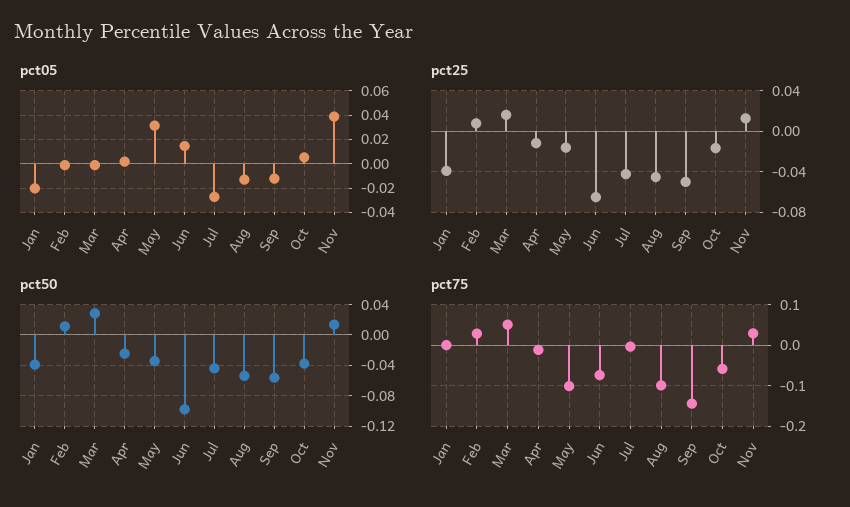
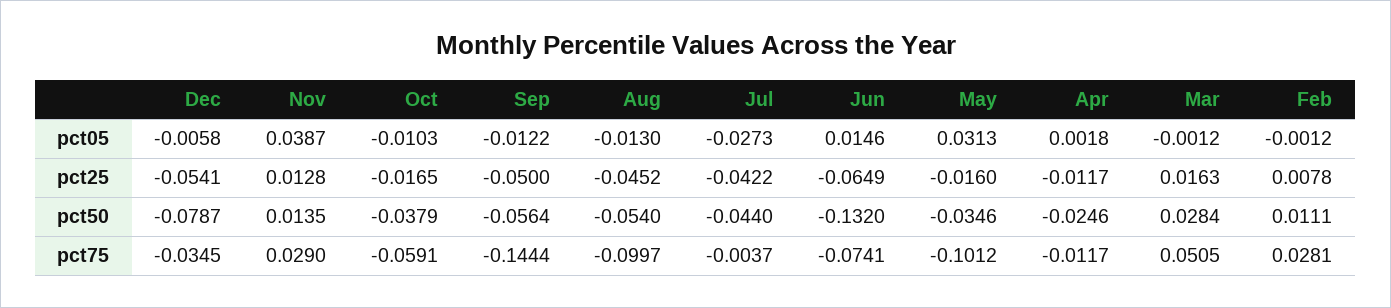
pct05, Jan: -0.02 -> none
pct05, Oct: 0.005 -> -0.0103
pct25, Jan: -0.04 -> none
pct50, Jan: -0.04 -> none
pct50, Jun: -0.1 -> -0.132
pct75, Jan: 0 -> none
pct05, Dec: none -> -0.0058
pct25, Dec: none -> -0.0541
pct50, Dec: none -> -0.0787
pct75, Dec: none -> -0.0345

